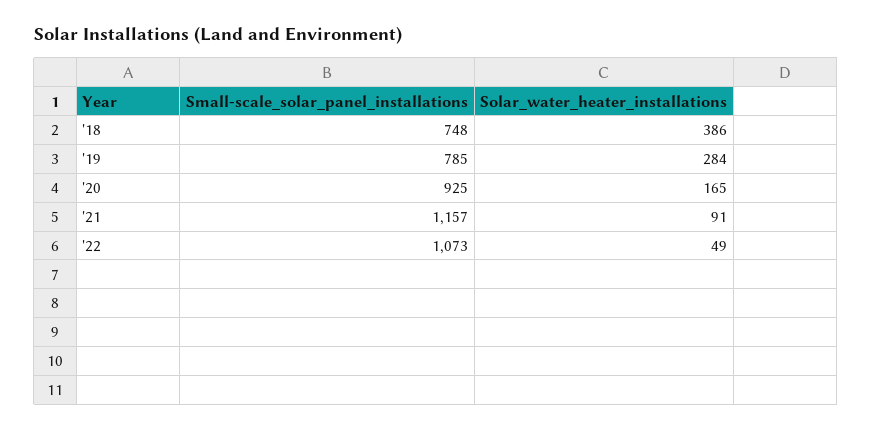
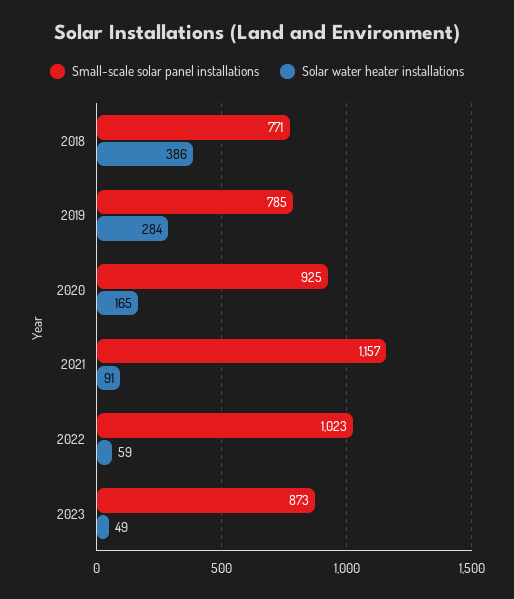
Small-scale_solar_panel_installations, '18: 748 -> 771
Small-scale_solar_panel_installations, '22: 1073 -> 1023
Solar_water_heater_installations, '22: 49 -> 59
Small-scale_solar_panel_installations, 2023: none -> 873
Solar_water_heater_installations, 2023: none -> 49

